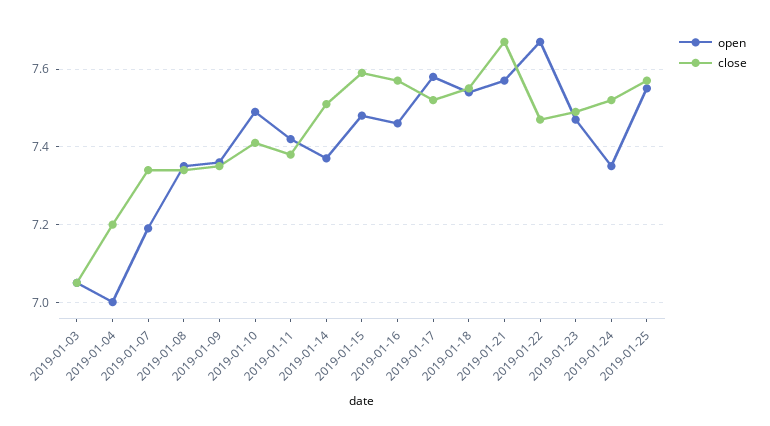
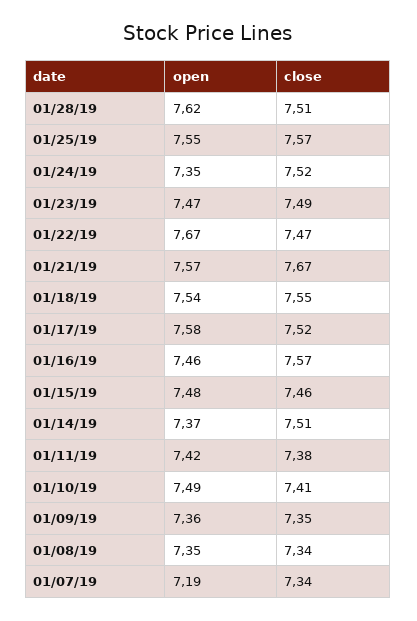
open, 2019-01-03: 7.05 -> none
close, 2019-01-03: 7.05 -> none
open, 2019-01-04: 7 -> none
close, 2019-01-04: 7.2 -> none
close, 2019-01-15: 7.6 -> 7.46
open, 01/28/19: none -> 7.62
close, 01/28/19: none -> 7.51

